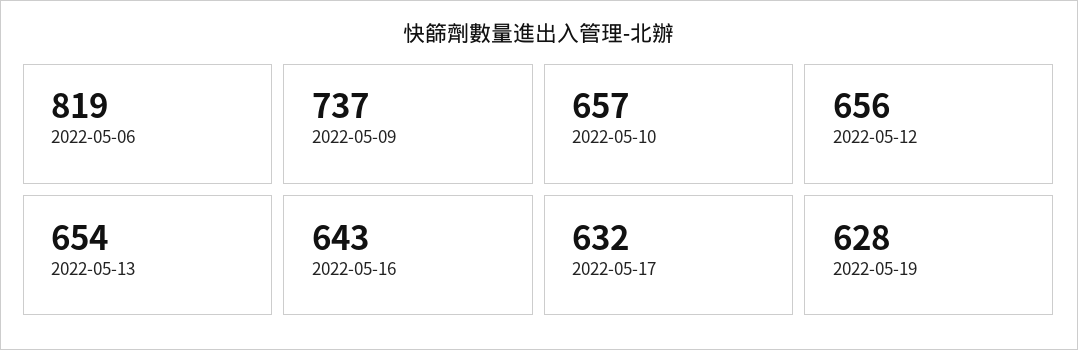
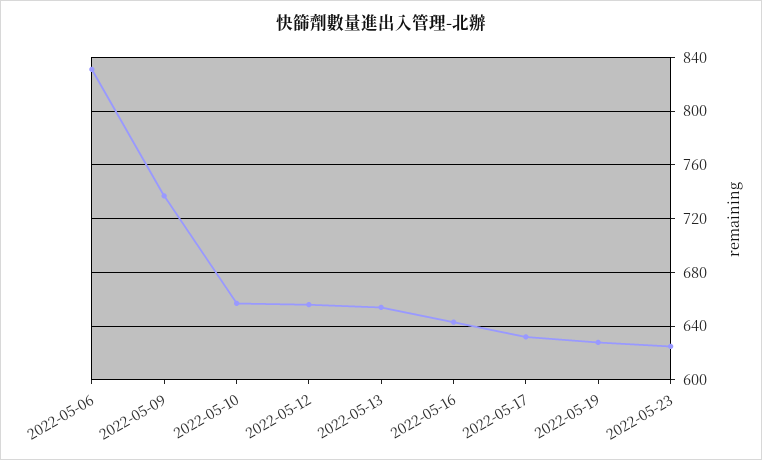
2022-05-06: 819 -> 830
2022-05-23: none -> 625

